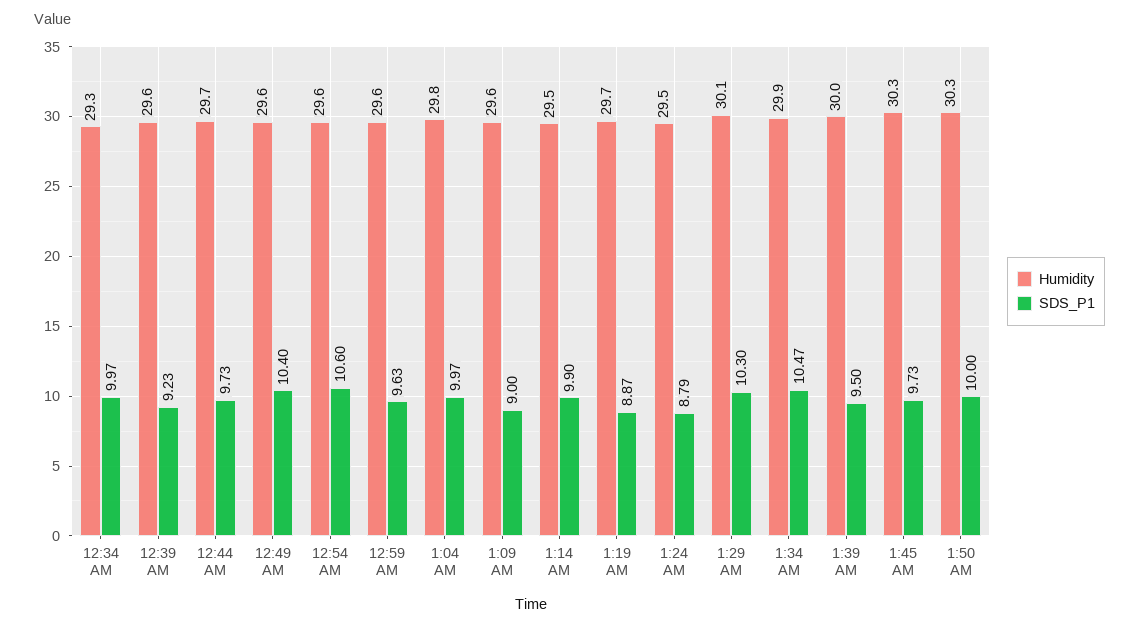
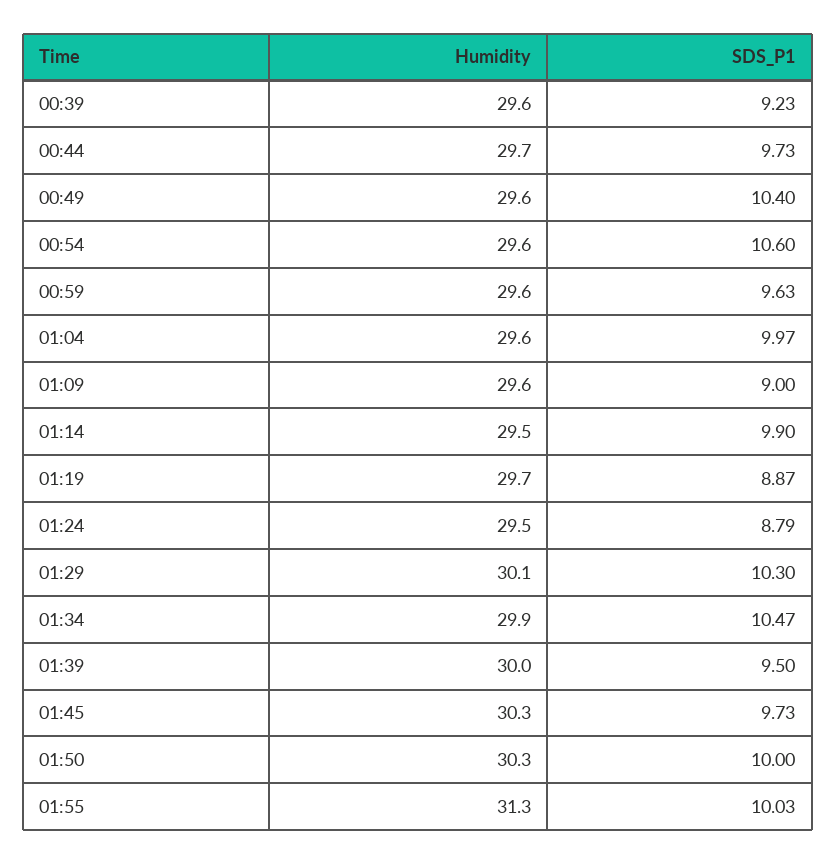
Humidity, 12:34 AM: 29.3 -> none
SDS_P1, 12:34 AM: 9.97 -> none
Humidity, 1:04 AM: 29.8 -> 29.6
Humidity, 01:55: none -> 31.3
SDS_P1, 01:55: none -> 10.03

